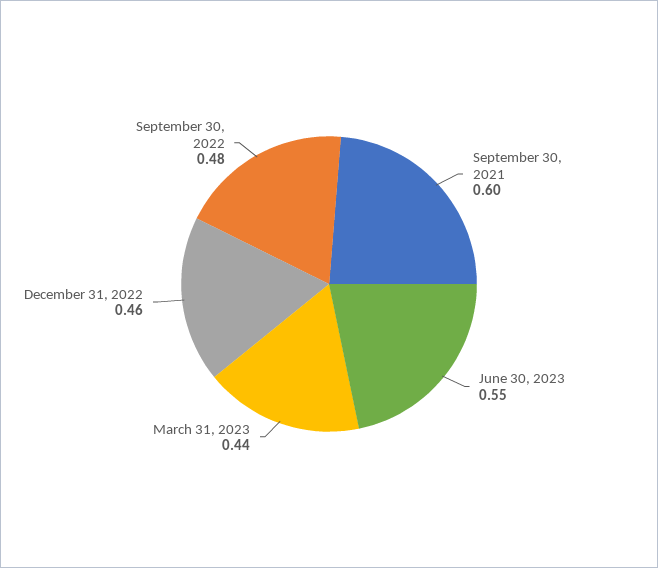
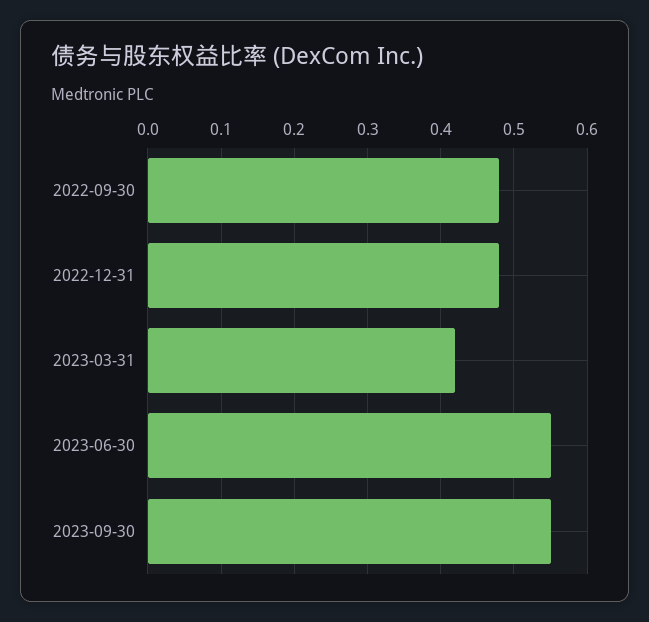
September 30, 2021: 0.6 -> none
March 31, 2023: 0.44 -> 0.42
December 31, 2022: 0.46 -> 0.48
2023-09-30: none -> 0.55

